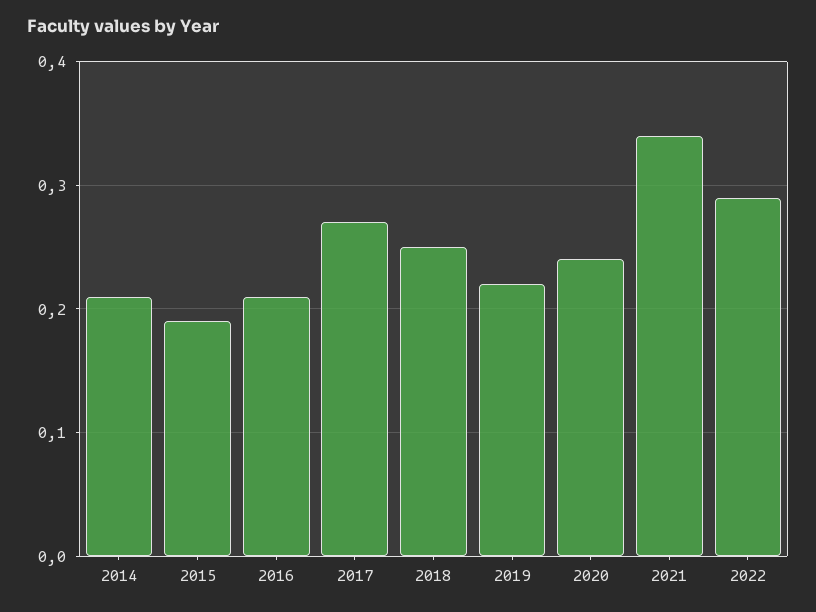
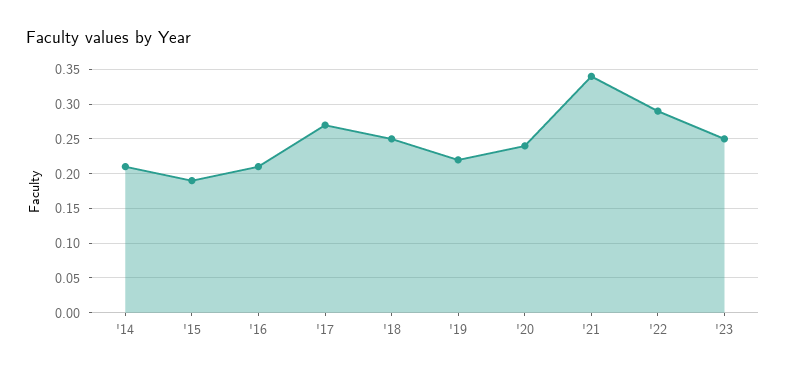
'23: none -> 0.25

